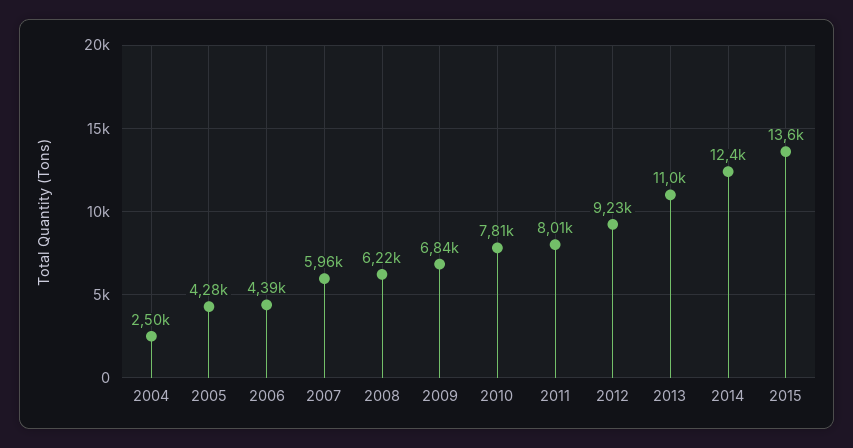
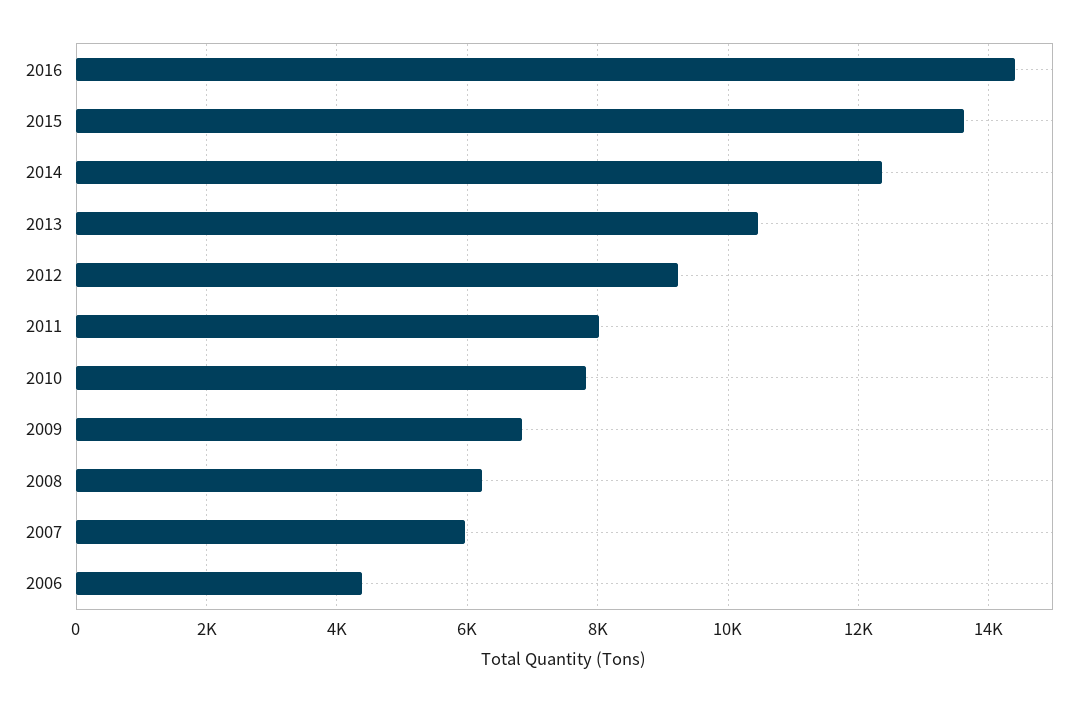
2004: 2500 -> none
2005: 4280 -> none
2013: 11000 -> 10400
2016: none -> 14400

